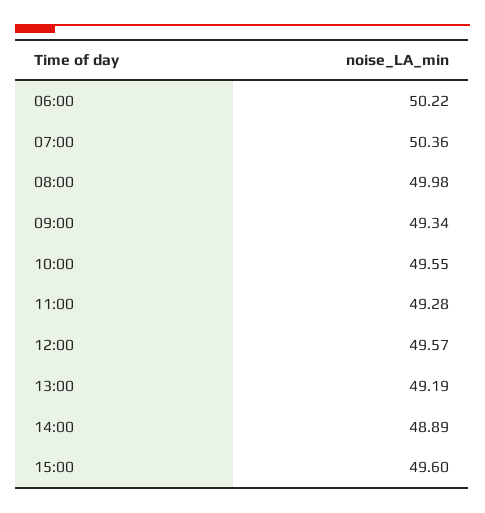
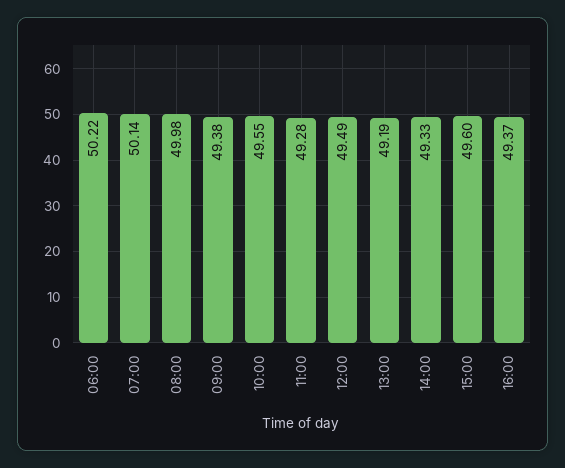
07:00: 50.36 -> 50.14
09:00: 49.34 -> 49.38
12:00: 49.57 -> 49.49
14:00: 48.89 -> 49.33
16:00: none -> 49.37

